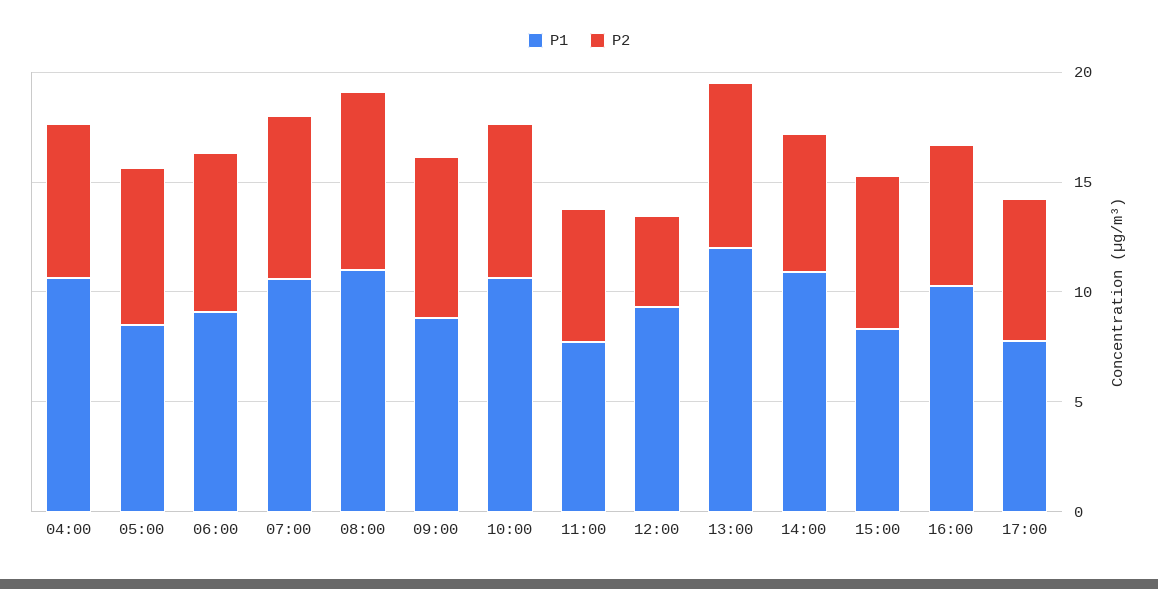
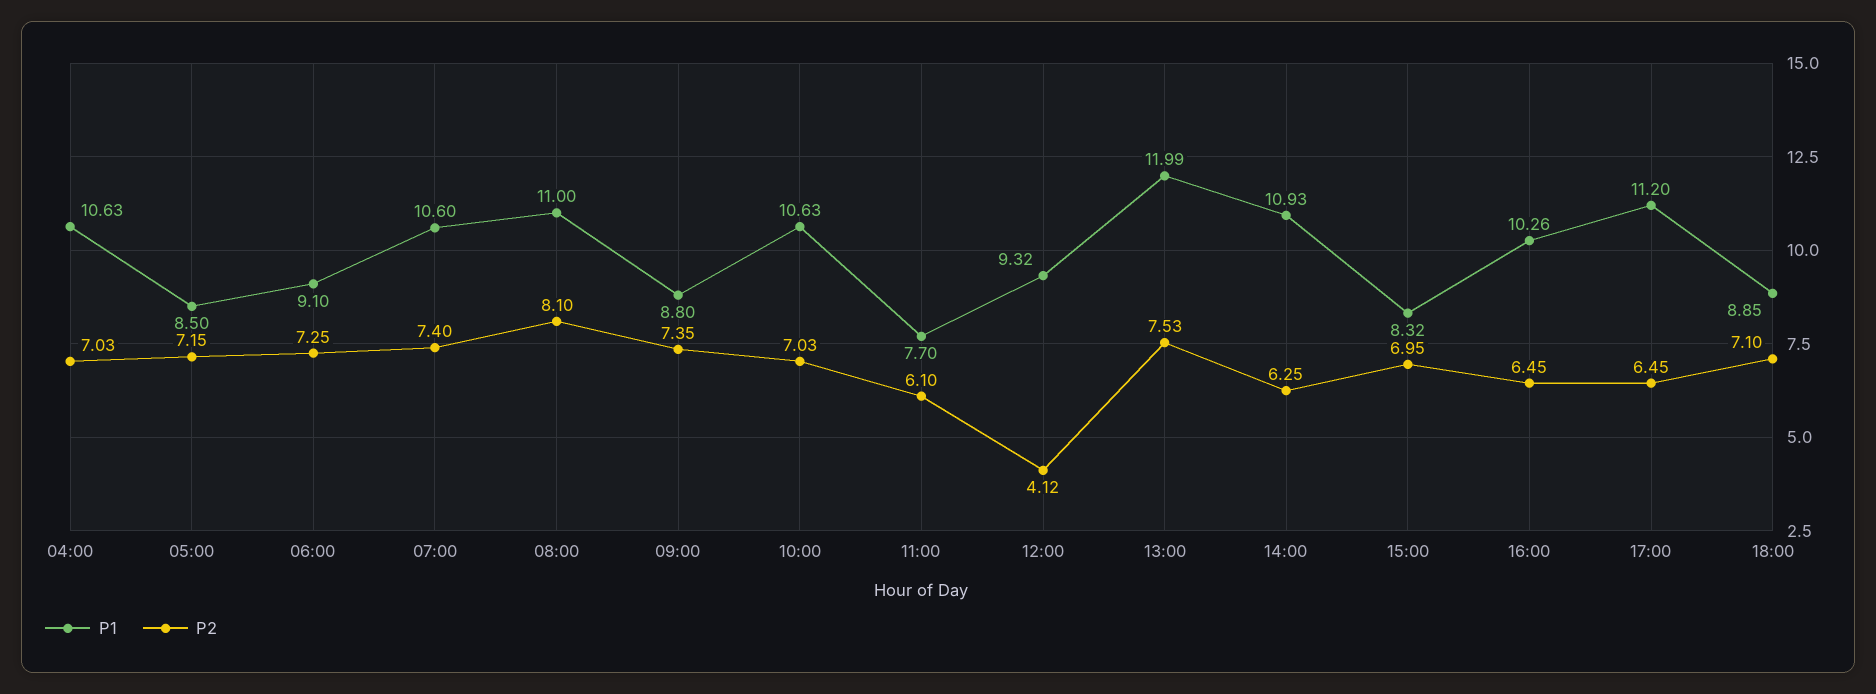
P1, 17:00: 8 -> 11.2
P1, 18:00: none -> 8.85
P2, 18:00: none -> 7.1

